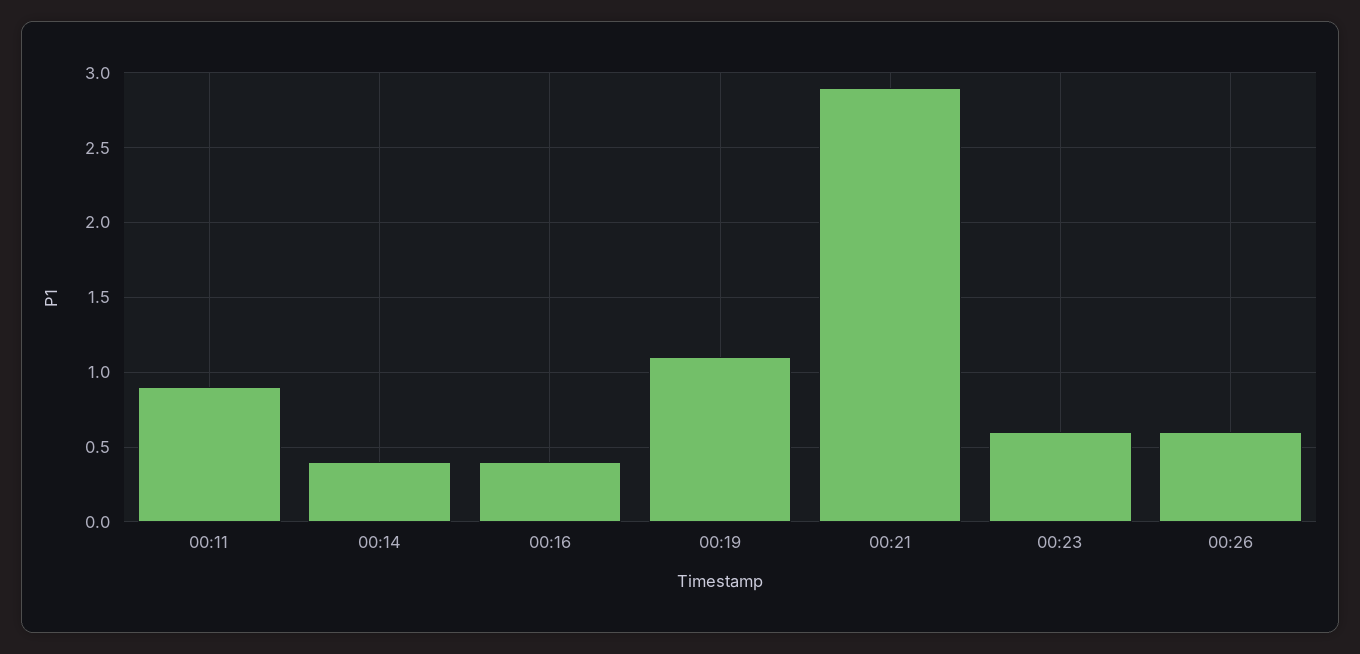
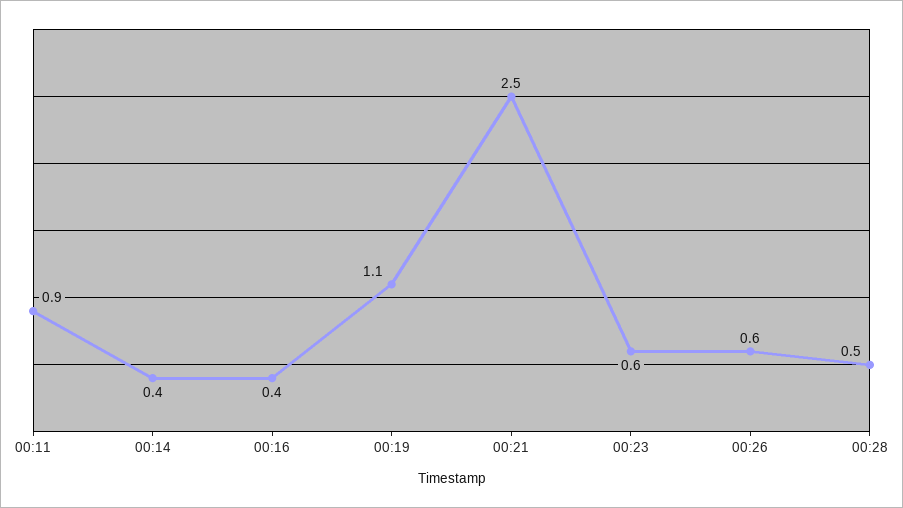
00:21: 2.9 -> 2.5
00:28: none -> 0.5

